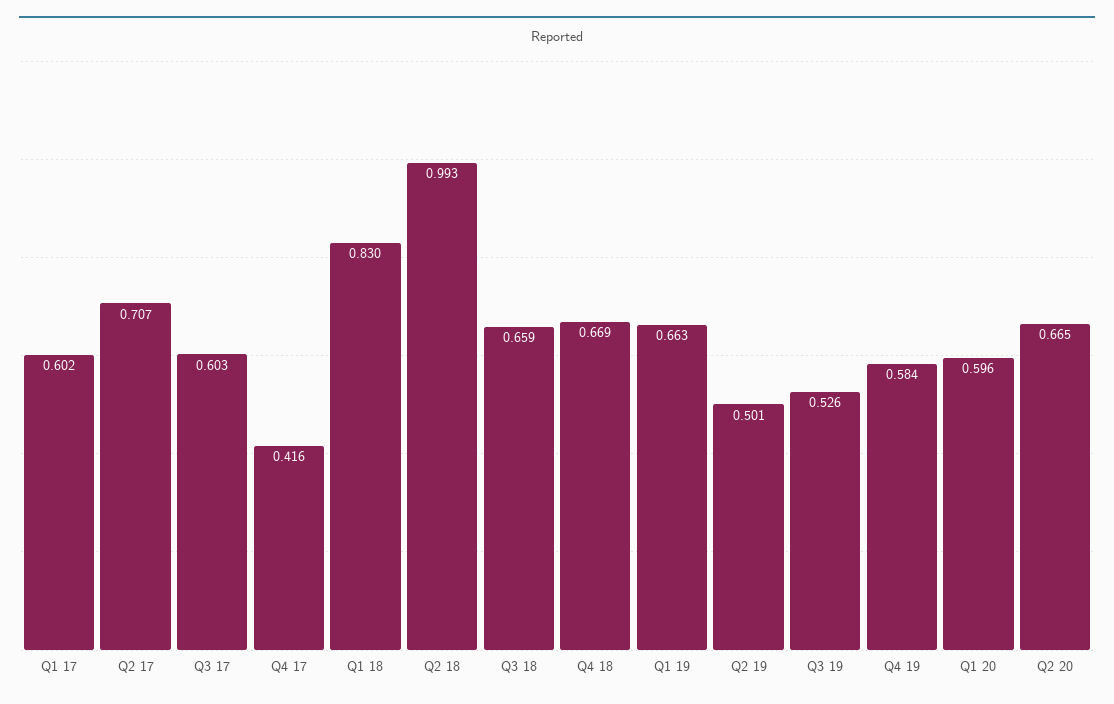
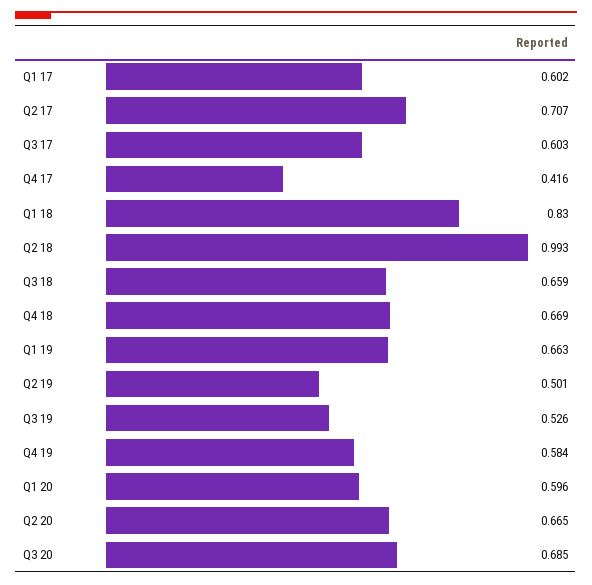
Q3 20: none -> 0.685

